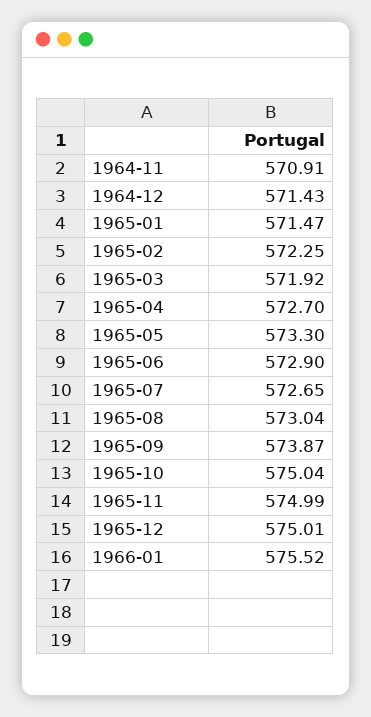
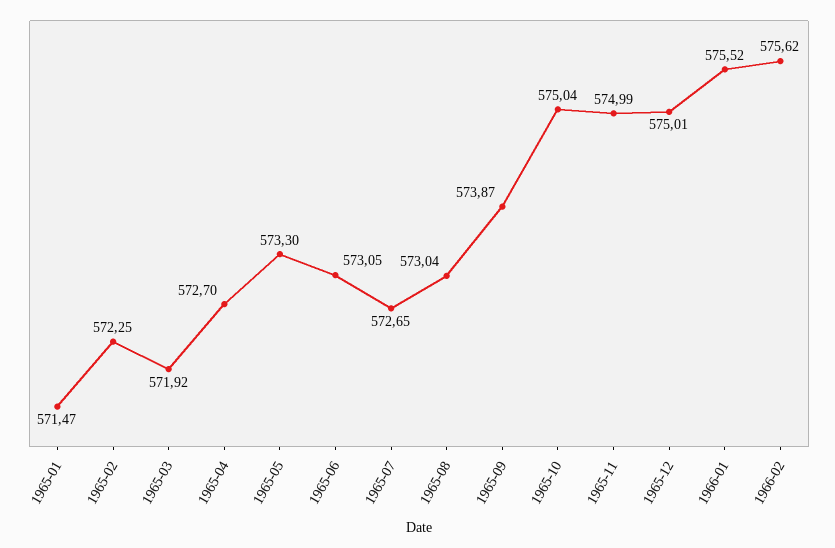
1964-11: 570.91 -> none
1964-12: 571.43 -> none
1965-06: 572.9 -> 573.05
1966-02: none -> 575.62

